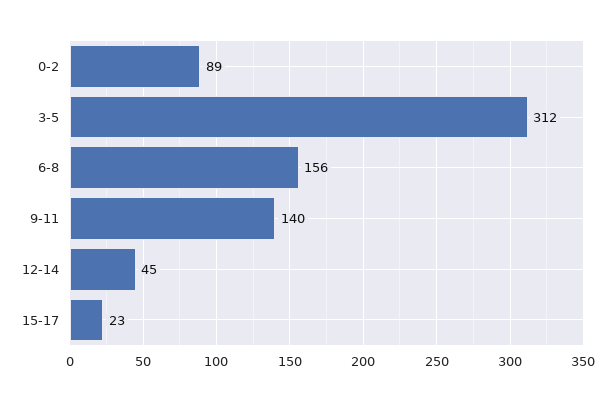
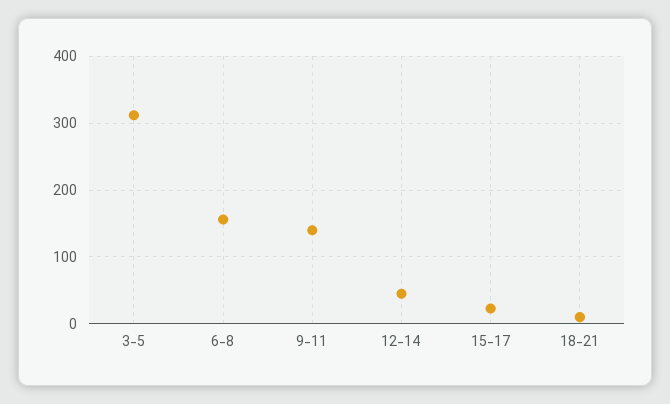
0-2: 89 -> none
18-21: none -> 10

